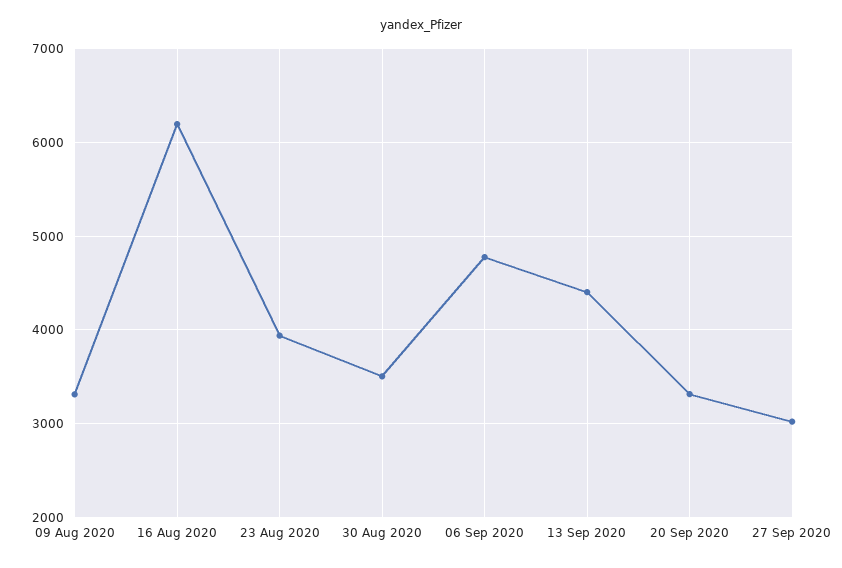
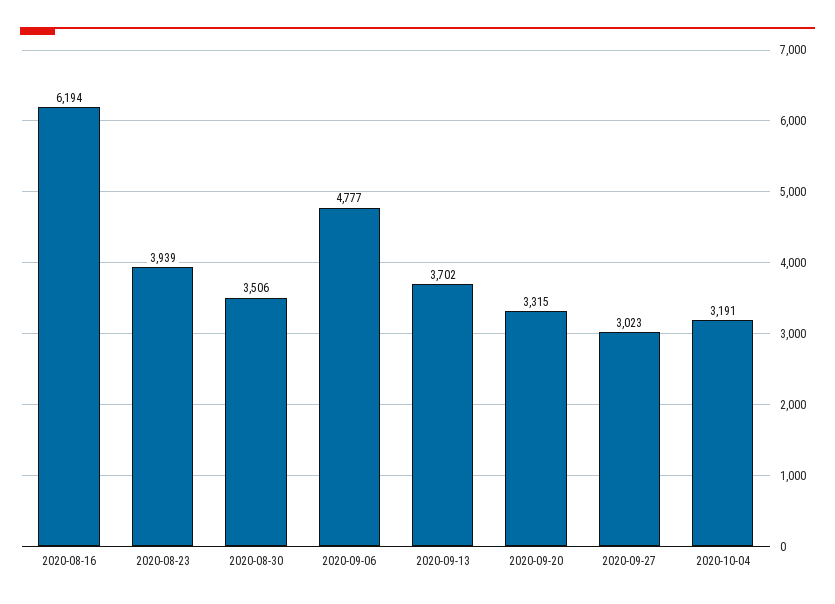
09 Aug 2020: 3300 -> none
13 Sep 2020: 4400 -> 3702
2020-10-04: none -> 3191

